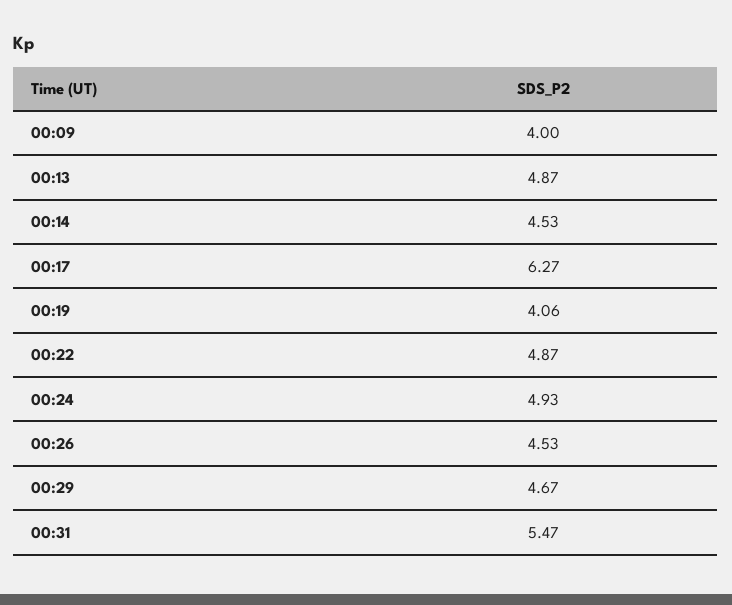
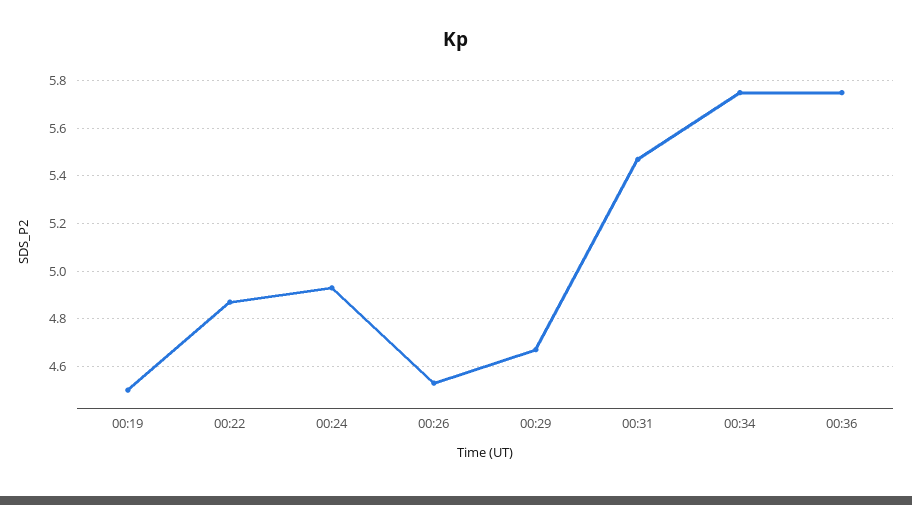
00:09: 4 -> none
00:13: 4.87 -> none
00:14: 4.53 -> none
00:17: 6.27 -> none
00:19: 4.06 -> 4.5
00:34: none -> 5.75
00:36: none -> 5.75

